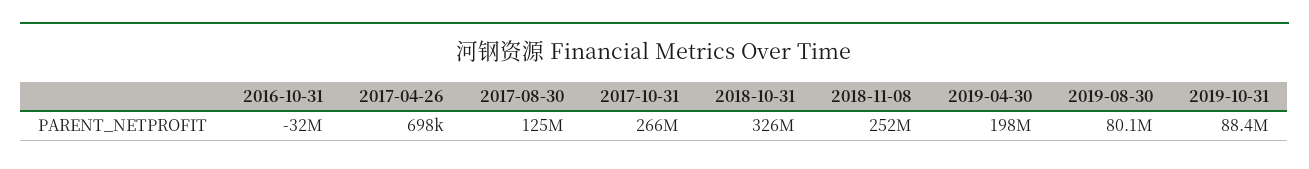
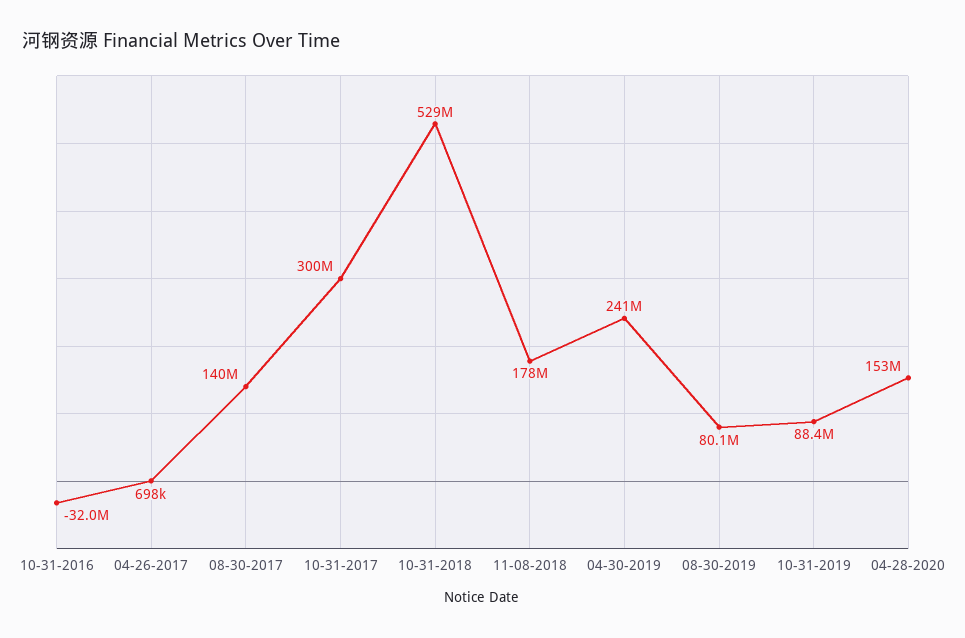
2017-08-30: 125000000 -> 140000000
2017-10-31: 266000000 -> 300000000
2018-10-31: 326000000 -> 529000000
2018-11-08: 252000000 -> 178000000
2019-04-30: 198000000 -> 241000000
04-28-2020: none -> 153000000

